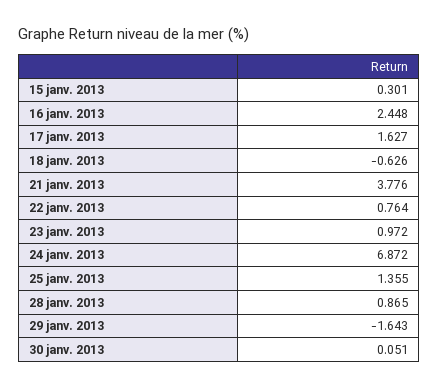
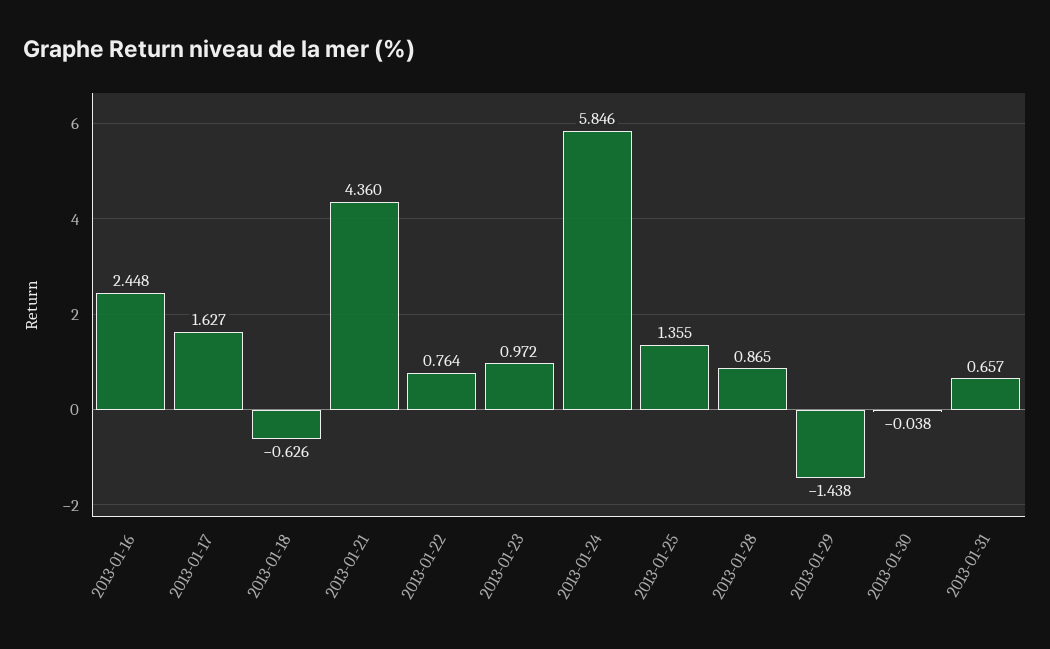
15 janv. 2013: 0.301 -> none
21 janv. 2013: 3.776 -> 4.36
24 janv. 2013: 6.872 -> 5.846
29 janv. 2013: -1.643 -> -1.438
30 janv. 2013: 0.051 -> -0.038
2013-01-31: none -> 0.657

